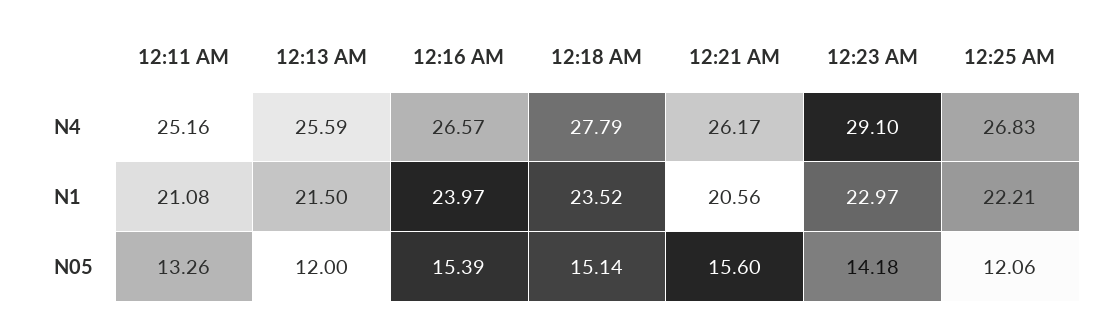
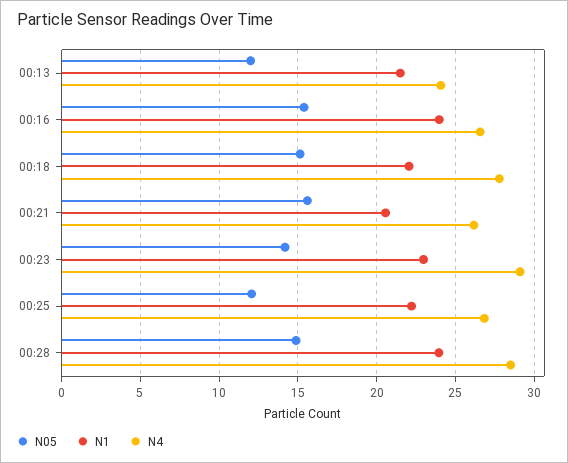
N4, 12:11 AM: 25.16 -> none
N4, 12:13 AM: 25.59 -> 24
N1, 12:11 AM: 21.08 -> none
N1, 12:18 AM: 23.52 -> 22
N05, 12:11 AM: 13.26 -> none
N05, 00:28: none -> 15
N1, 00:28: none -> 24
N4, 00:28: none -> 28.5

